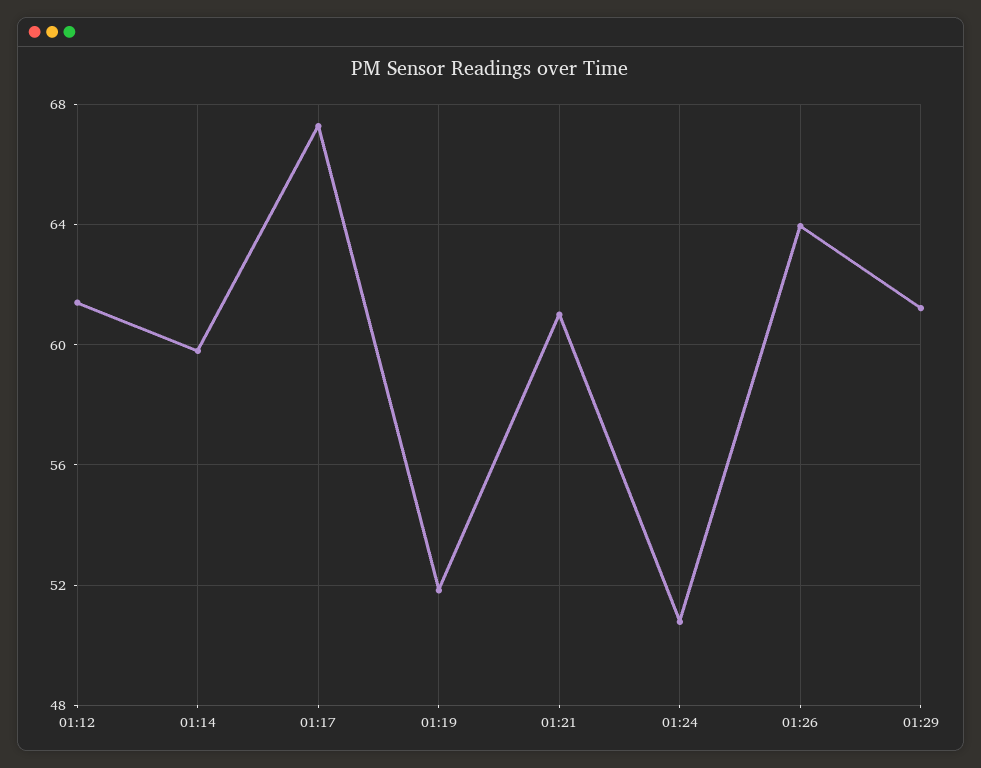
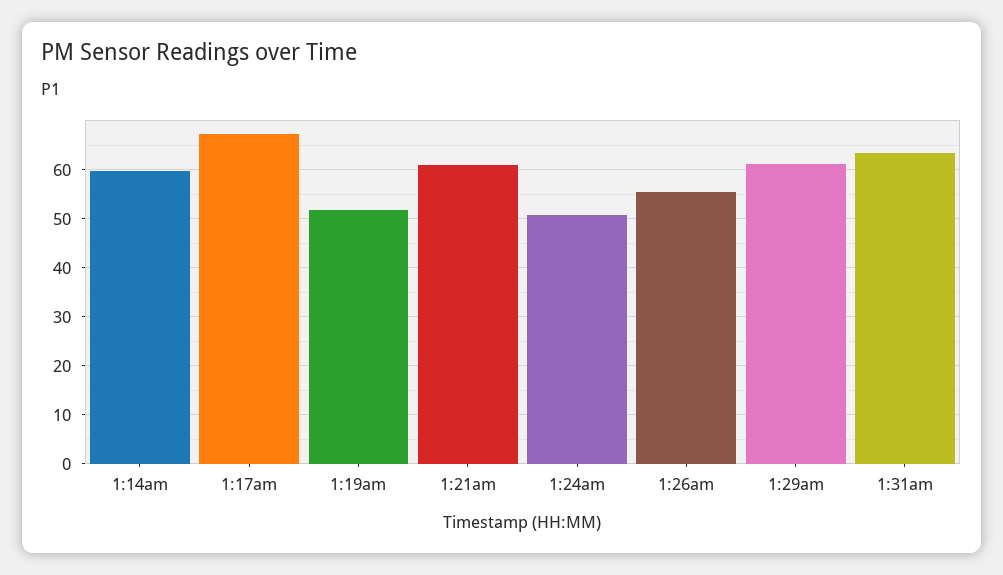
01:12: 61.5 -> none
01:26: 64 -> 56
1:31am: none -> 64

